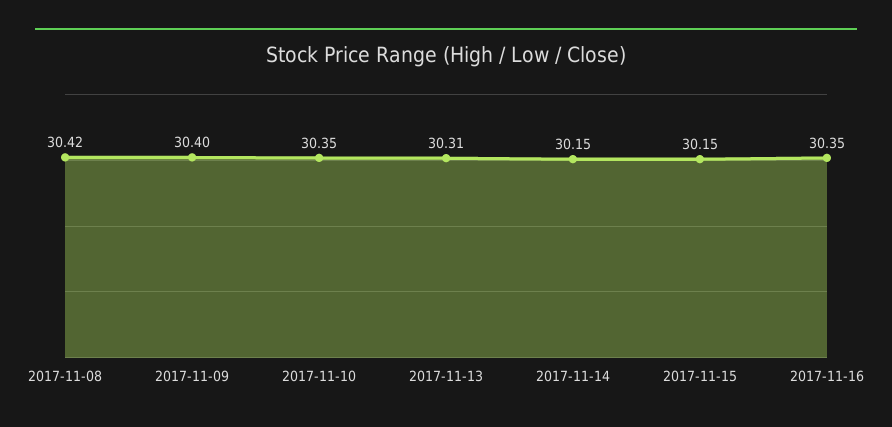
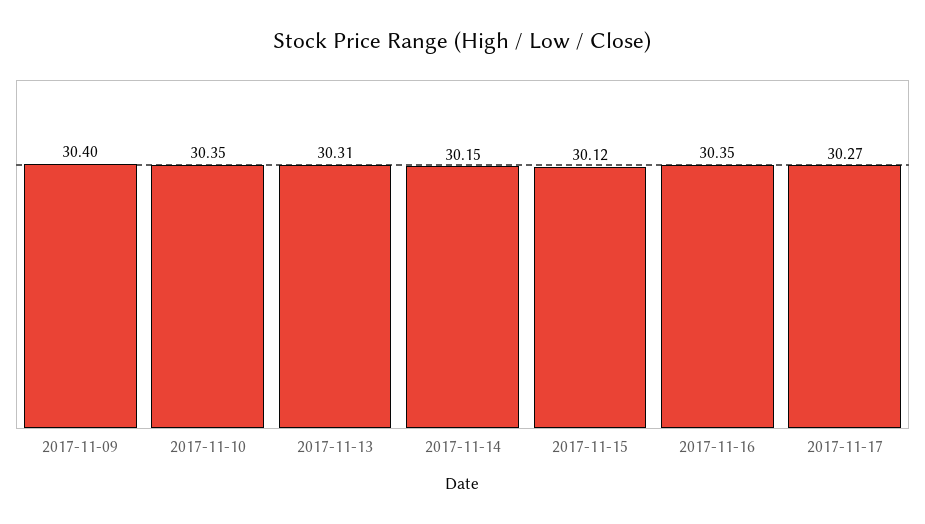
2017-11-08: 30.42 -> none
2017-11-15: 30.15 -> 30.12
2017-11-17: none -> 30.27

